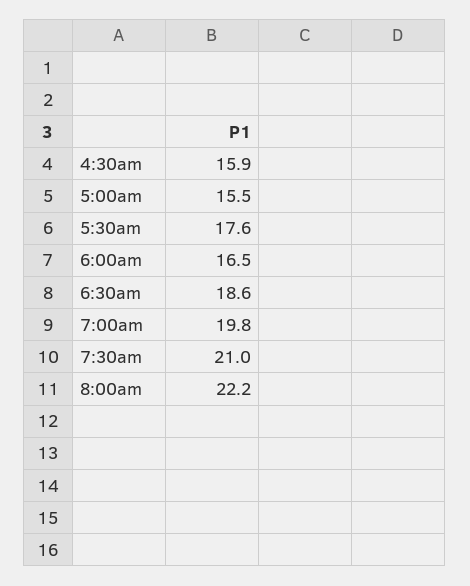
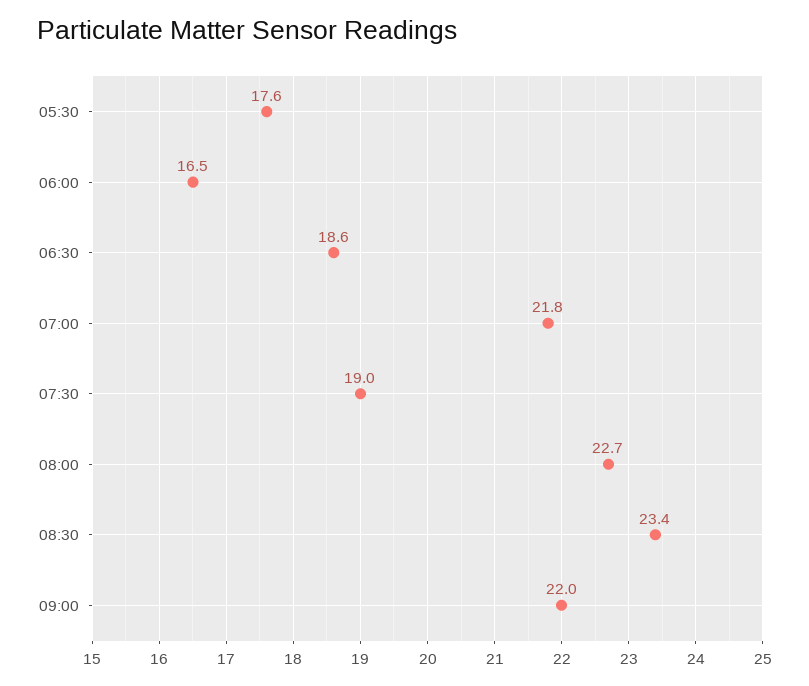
4:30am: 15.9 -> none
5:00am: 15.5 -> none
7:00am: 19.8 -> 21.8
7:30am: 21 -> 19
8:00am: 22.2 -> 22.7
08:30: none -> 23.4
09:00: none -> 22

